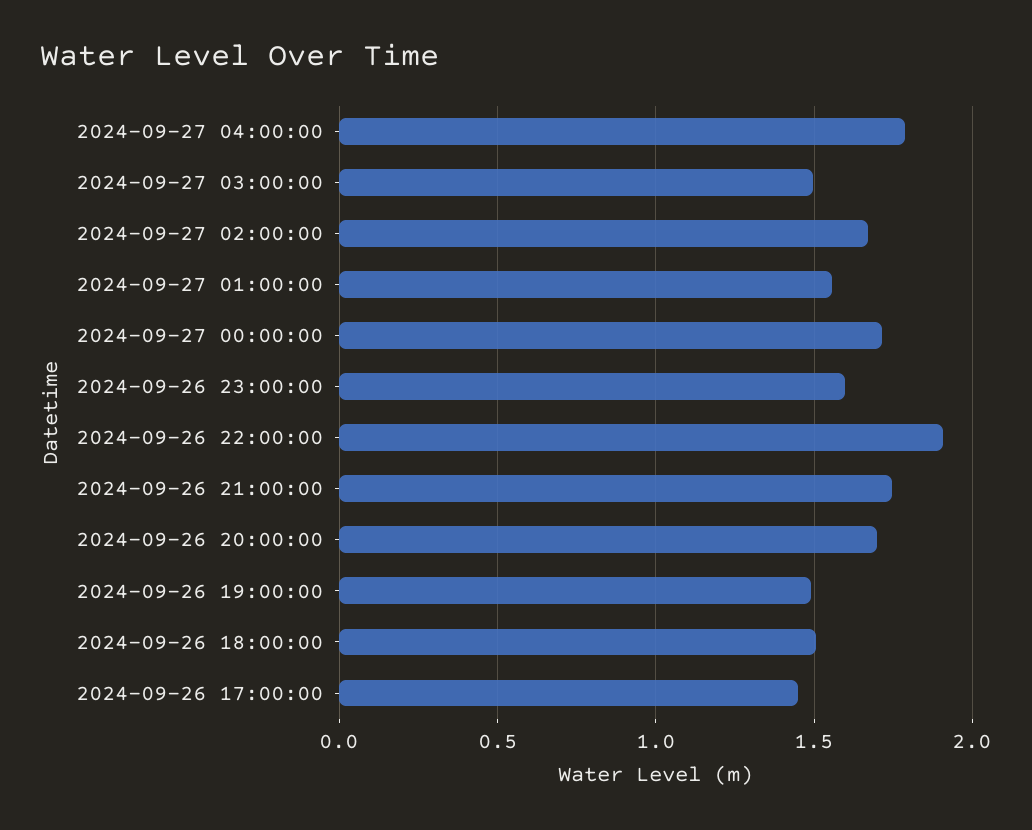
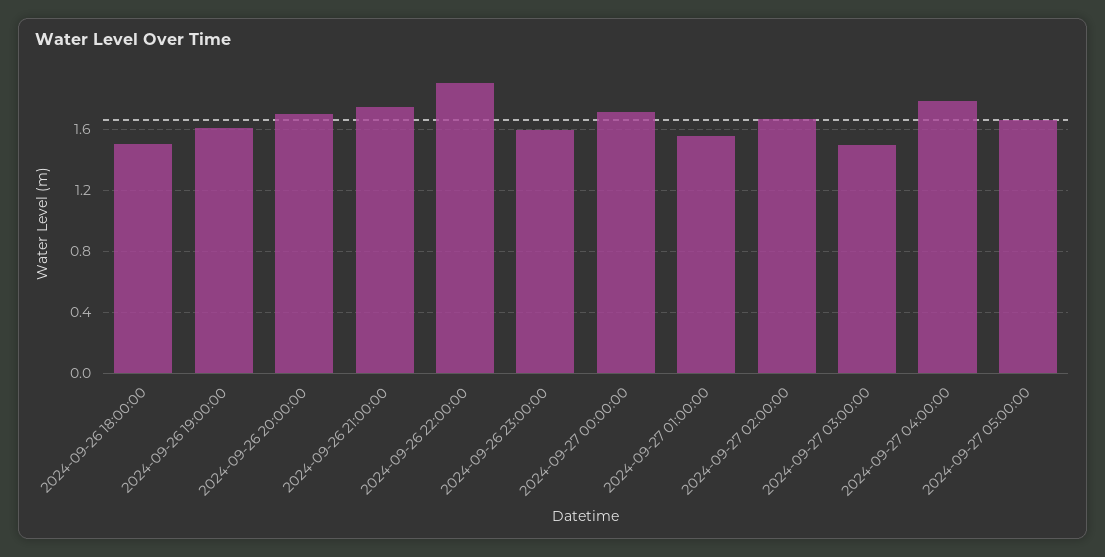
2024-09-26 19:00:00: 1.5 -> 1.6
2024-09-26 17:00:00: 1.45 -> none
2024-09-27 05:00:00: none -> 1.65

